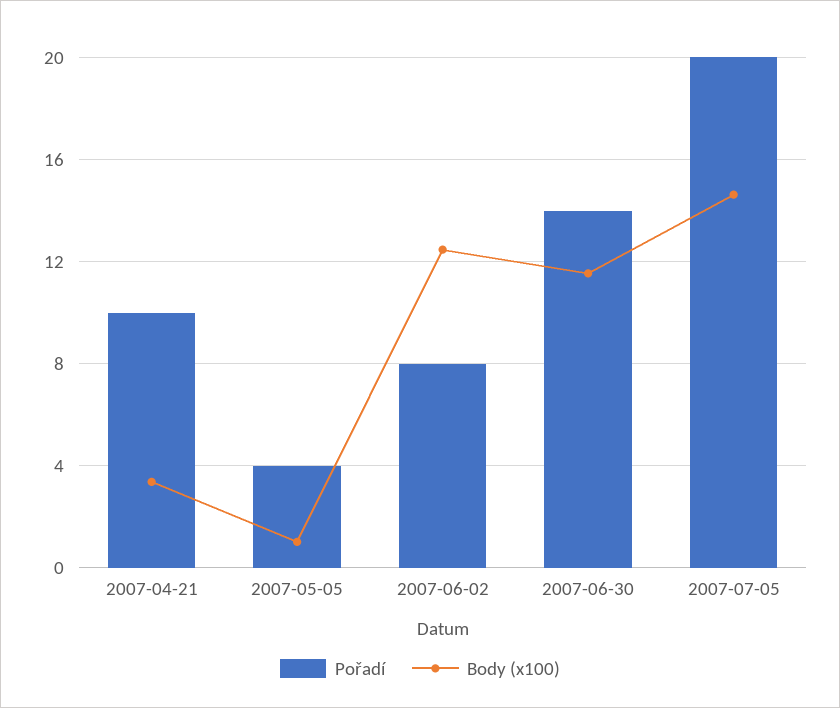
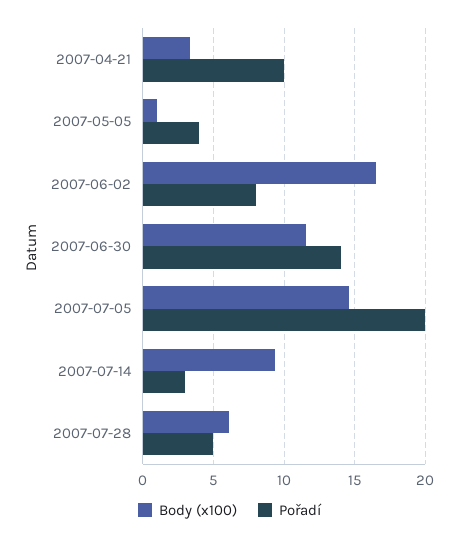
Body (x100), 2007-06-02: 12.5 -> 16.5
Body (x100), 2007-07-14: none -> 9.5
Pořadí, 2007-07-14: none -> 3
Body (x100), 2007-07-28: none -> 6
Pořadí, 2007-07-28: none -> 5

